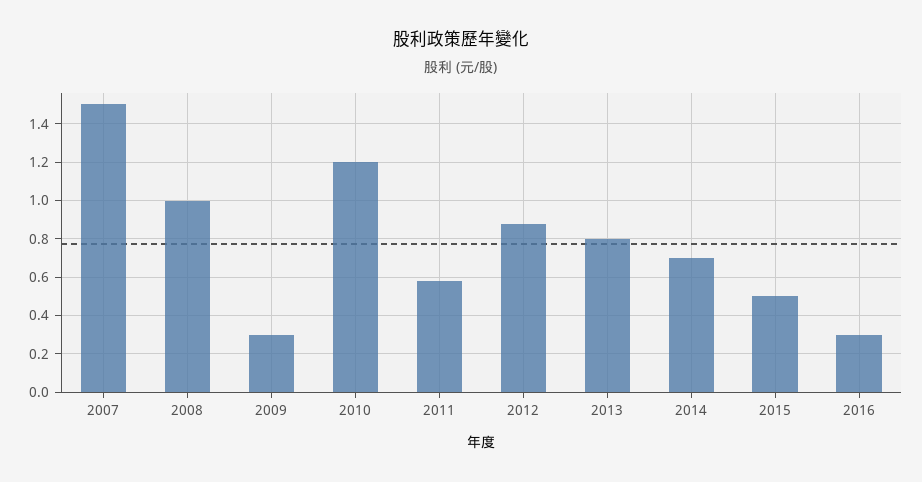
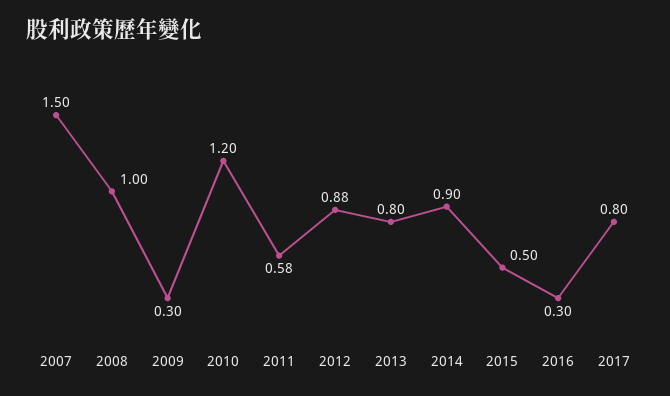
2014: 0.7 -> 0.9
2017: none -> 0.8

